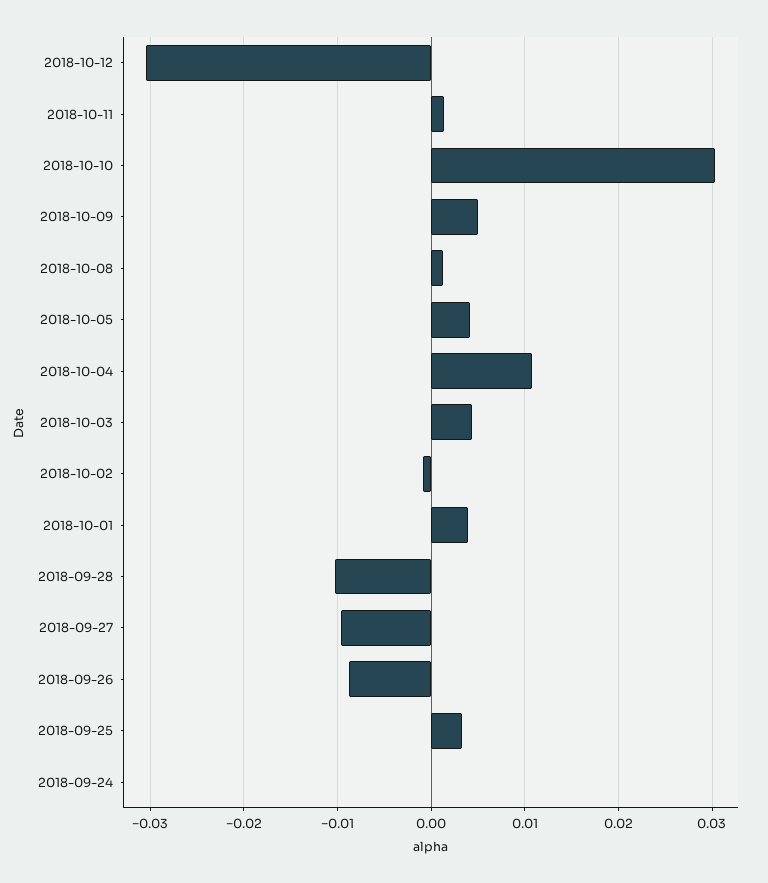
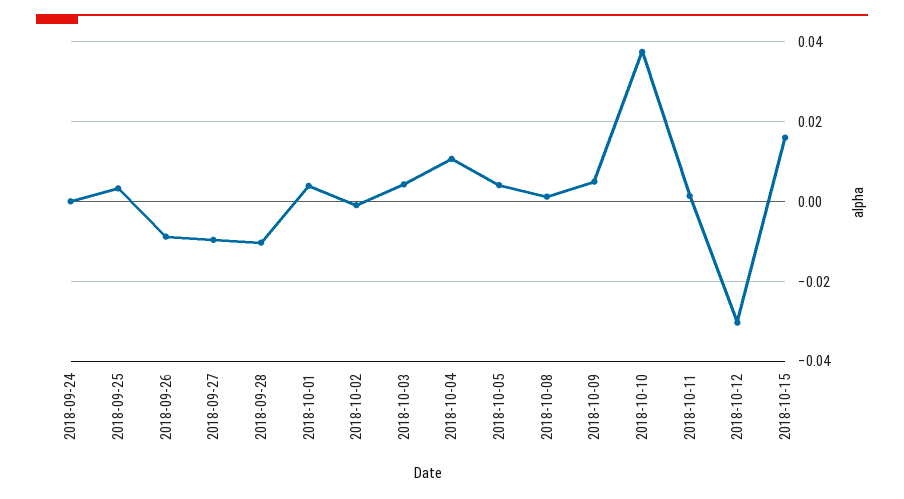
2018-10-10: 0.03 -> 0.038
2018-10-15: none -> 0.016

